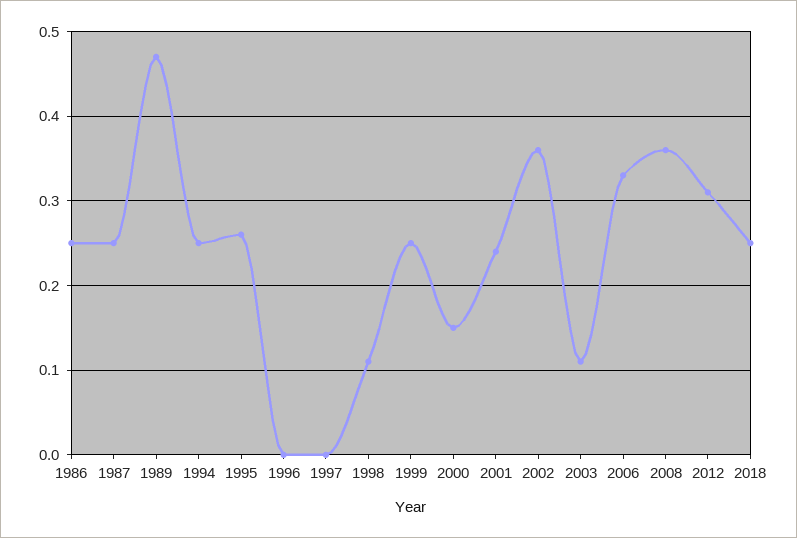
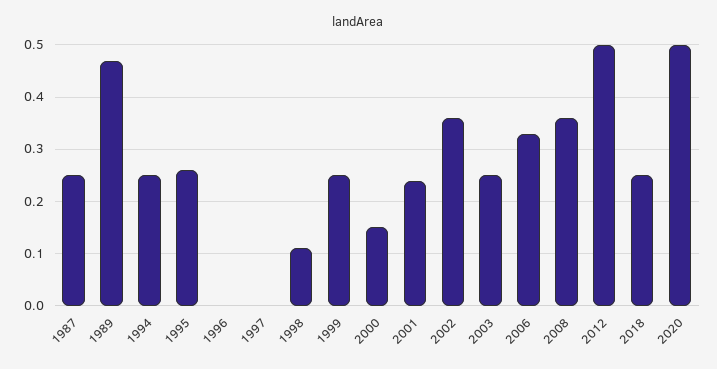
1986: 0.25 -> none
2003: 0.11 -> 0.25
2012: 0.31 -> 0.5
2020: none -> 0.5

